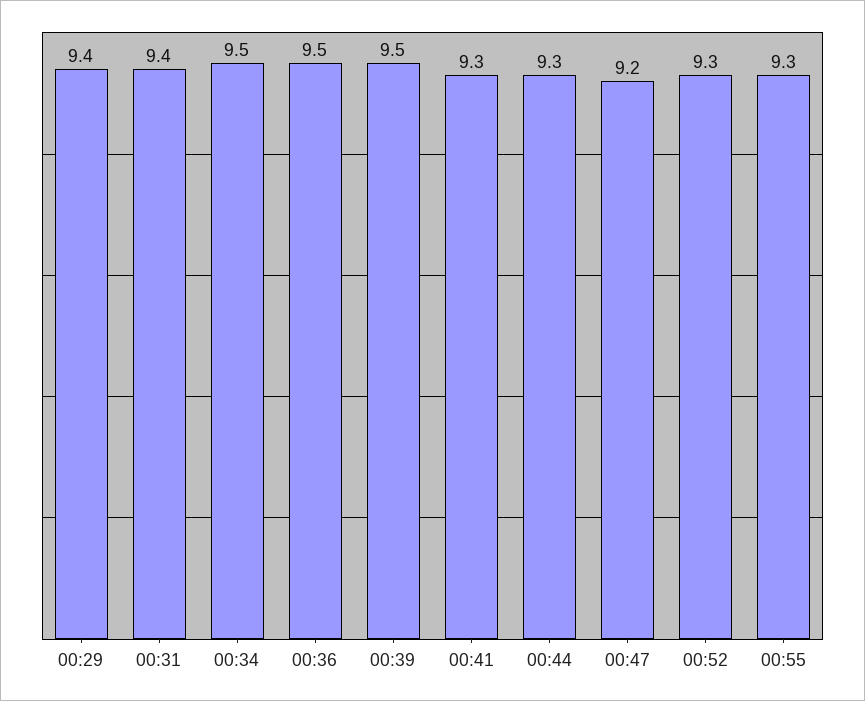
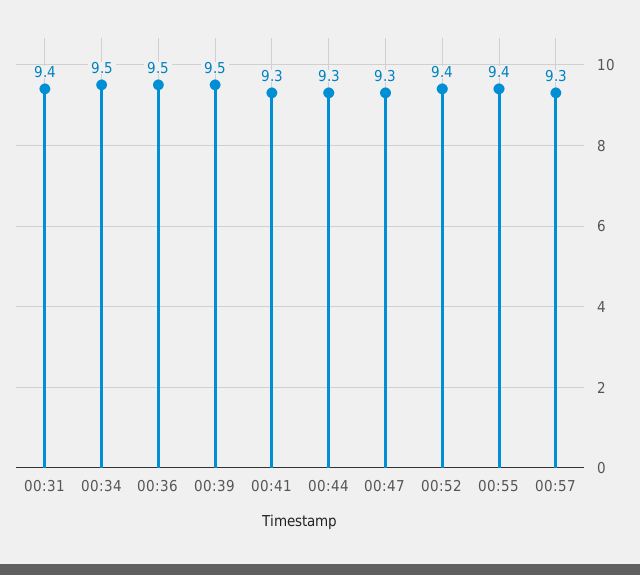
00:29: 9.4 -> none
00:47: 9.2 -> 9.3
00:52: 9.3 -> 9.4
00:55: 9.3 -> 9.4
00:57: none -> 9.3

